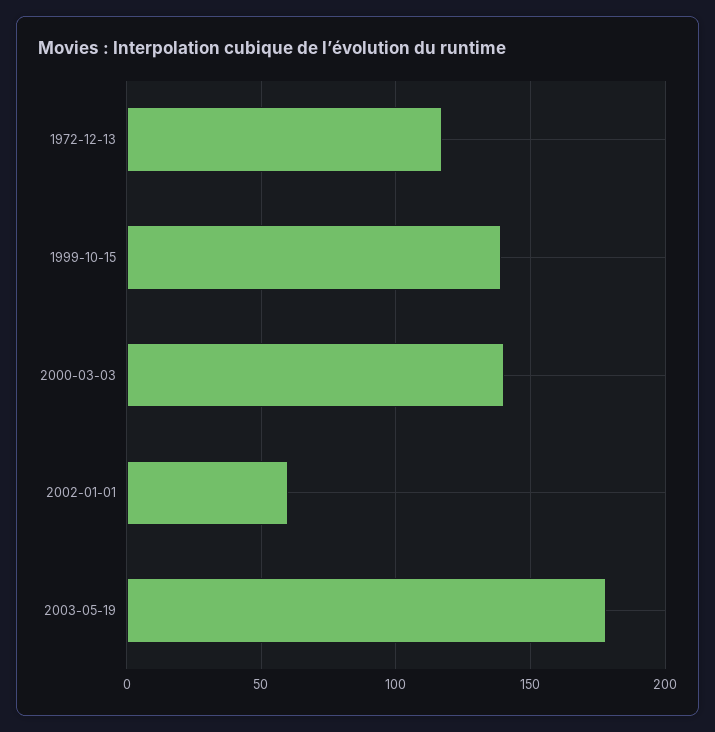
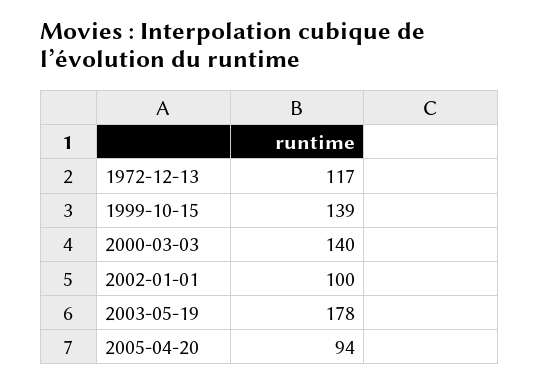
2002-01-01: 60 -> 100
2005-04-20: none -> 94

